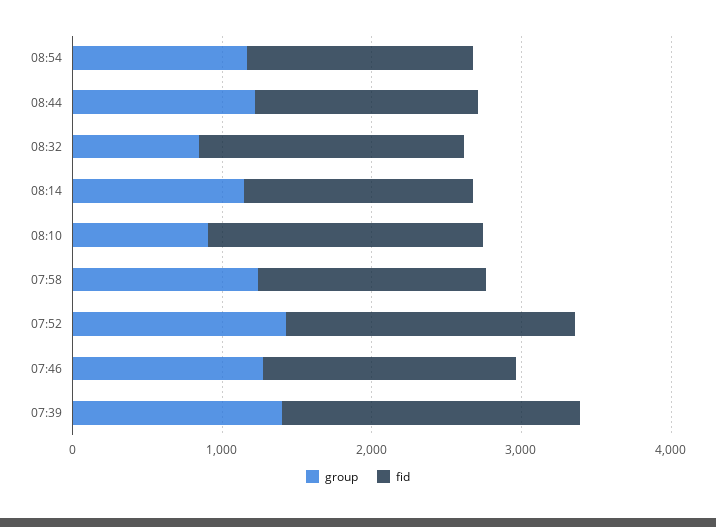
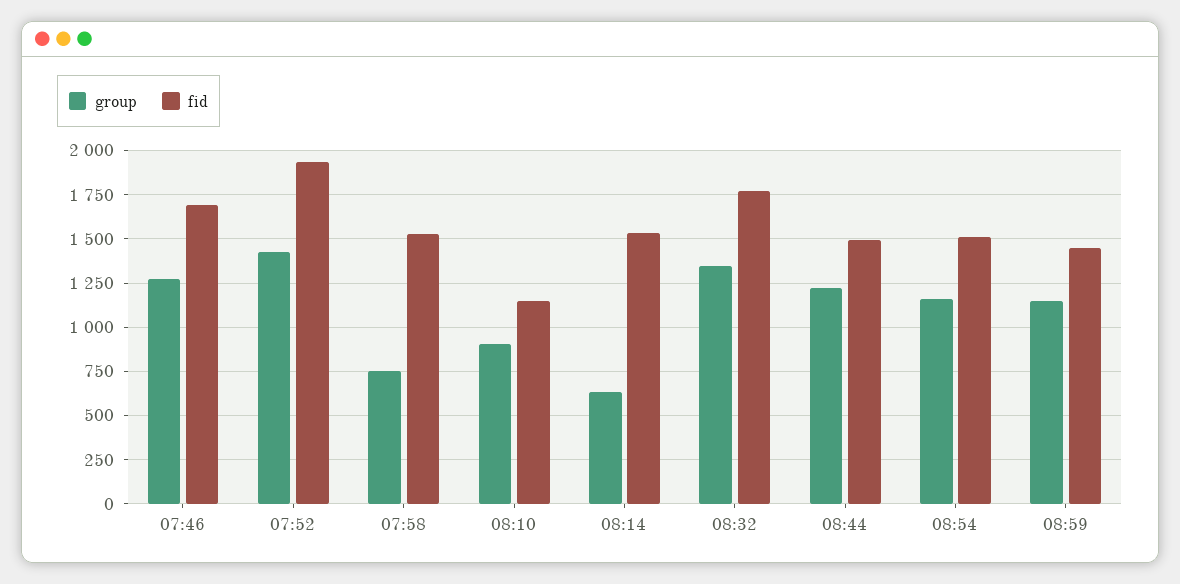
group, 08:32: 800 -> 1350
group, 08:14: 1200 -> 650
fid, 08:10: 1800 -> 1150
group, 07:58: 1200 -> 750
group, 07:39: 1400 -> none
fid, 07:39: 2000 -> none
group, 08:59: none -> 1150
fid, 08:59: none -> 1450

